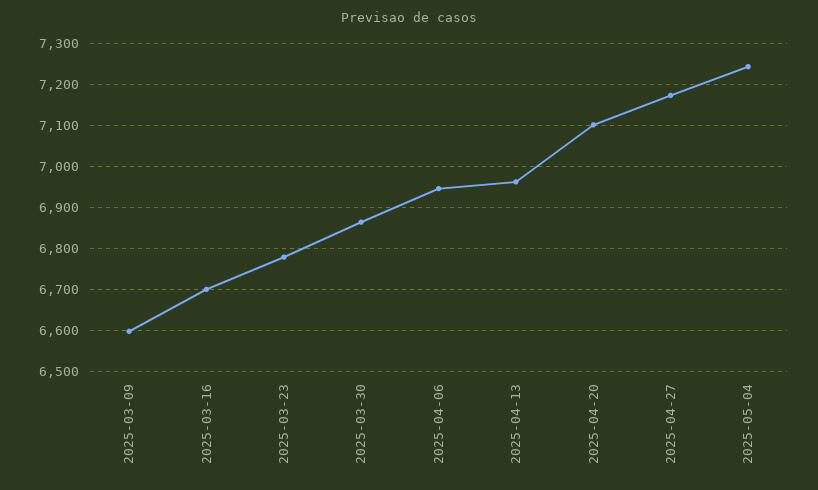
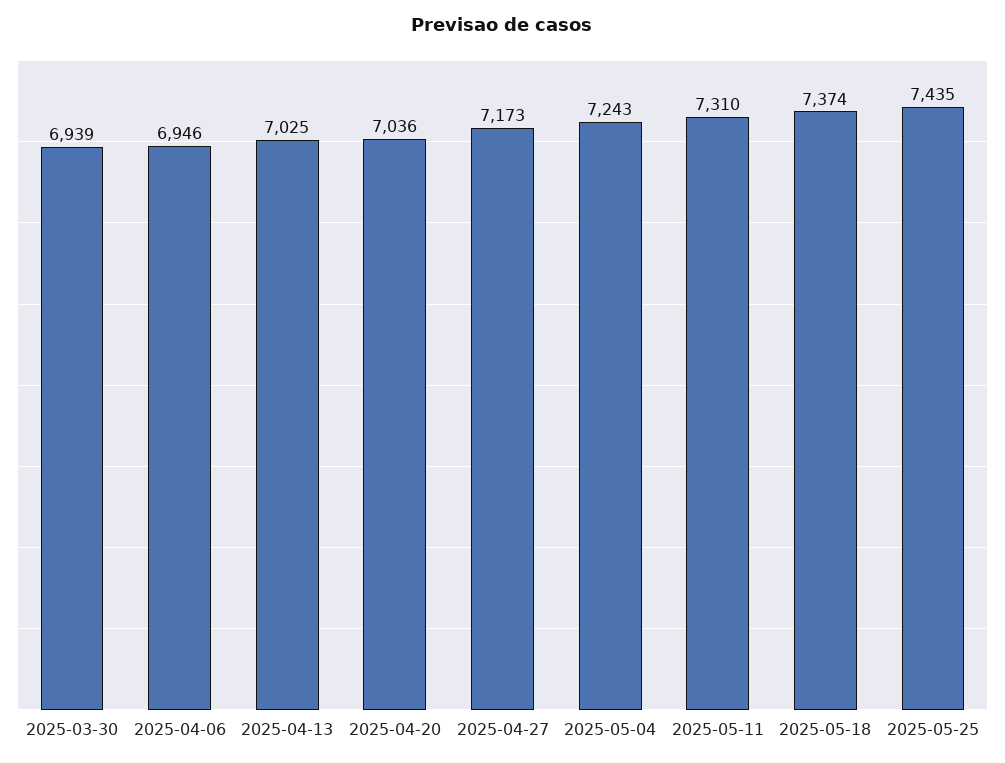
2025-03-09: 6600 -> none
2025-03-16: 6700 -> none
2025-03-23: 6780 -> none
2025-03-30: 6860 -> 6939
2025-04-13: 6960 -> 7025
2025-04-20: 7100 -> 7036
2025-05-11: none -> 7310
2025-05-18: none -> 7374
2025-05-25: none -> 7435

